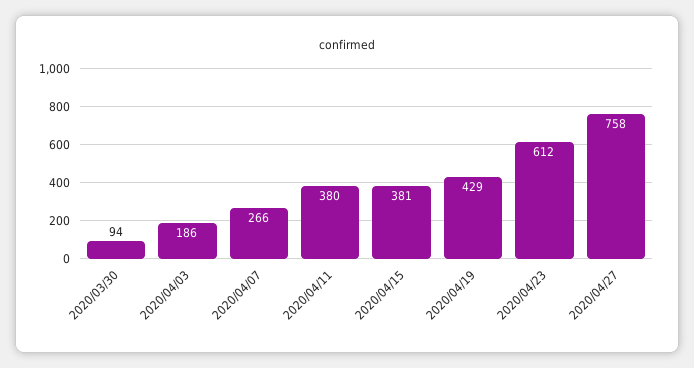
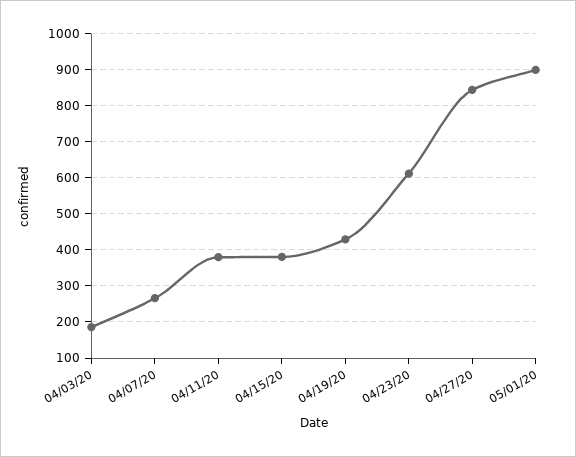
2020/03/30: 94 -> none
2020/04/27: 758 -> 840
05/01/20: none -> 900

